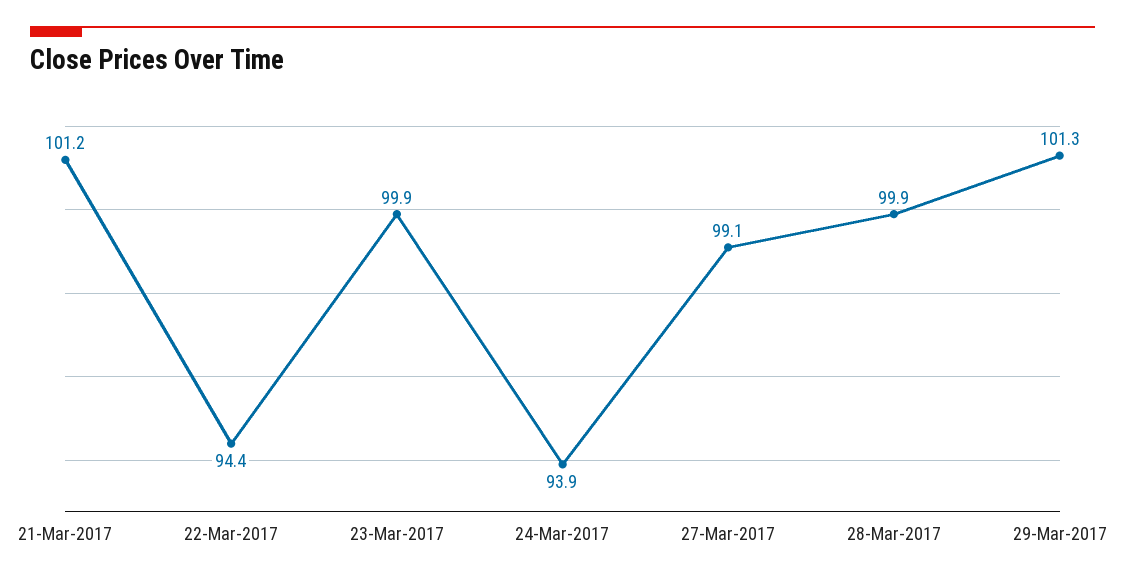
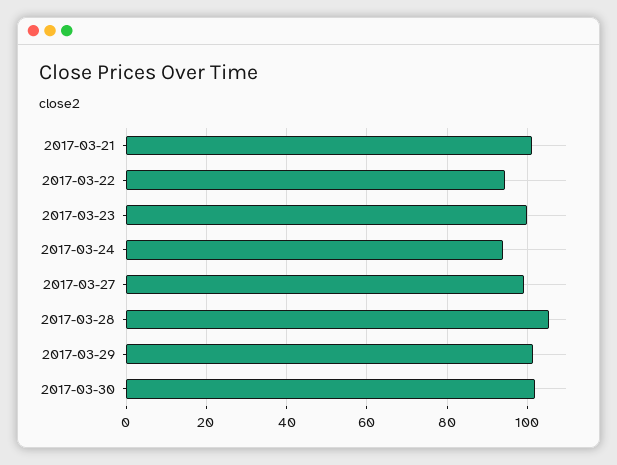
28-Mar-2017: 99.9 -> 106
2017-03-30: none -> 102

